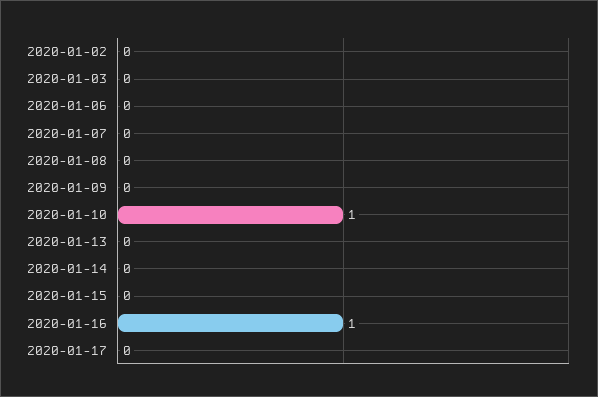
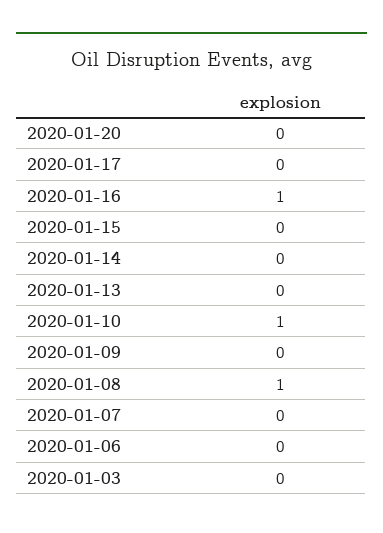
2020-01-02: 0 -> none
2020-01-08: 0 -> 1
2020-01-20: none -> 0

